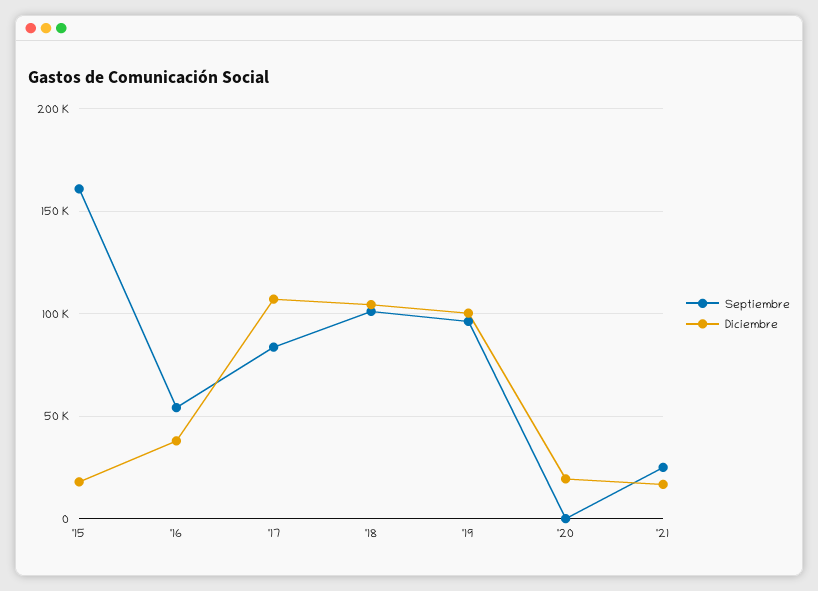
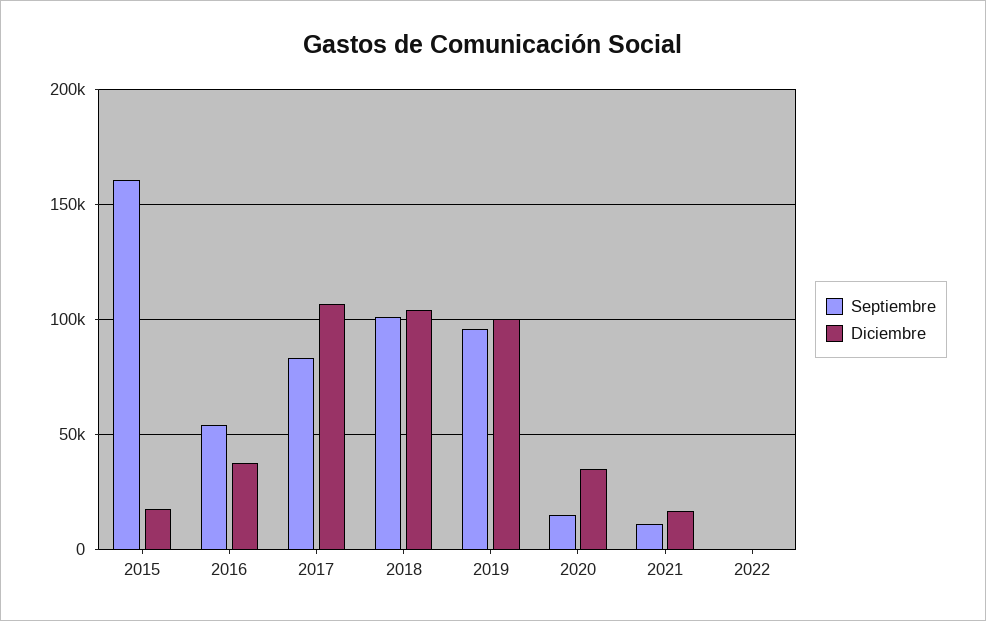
Septiembre, '20: 0 -> 15000
Diciembre, '20: 20000 -> 35000
Septiembre, '21: 25000 -> 10000
Septiembre, 2022: none -> 0
Diciembre, 2022: none -> 0

